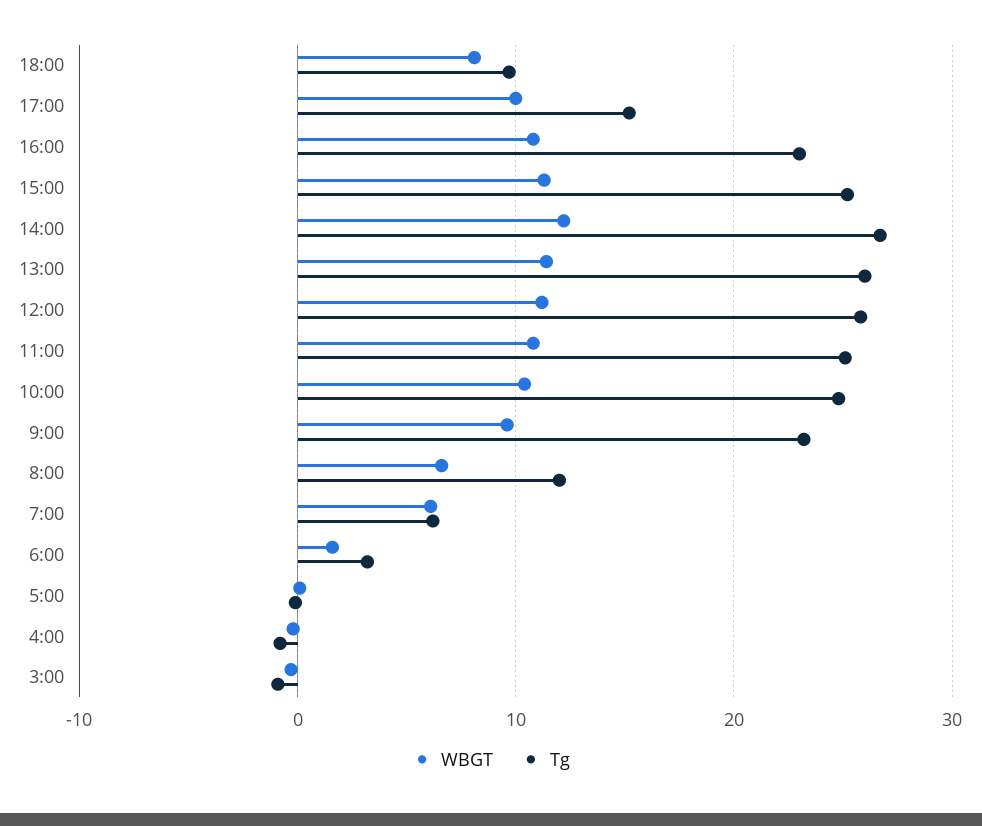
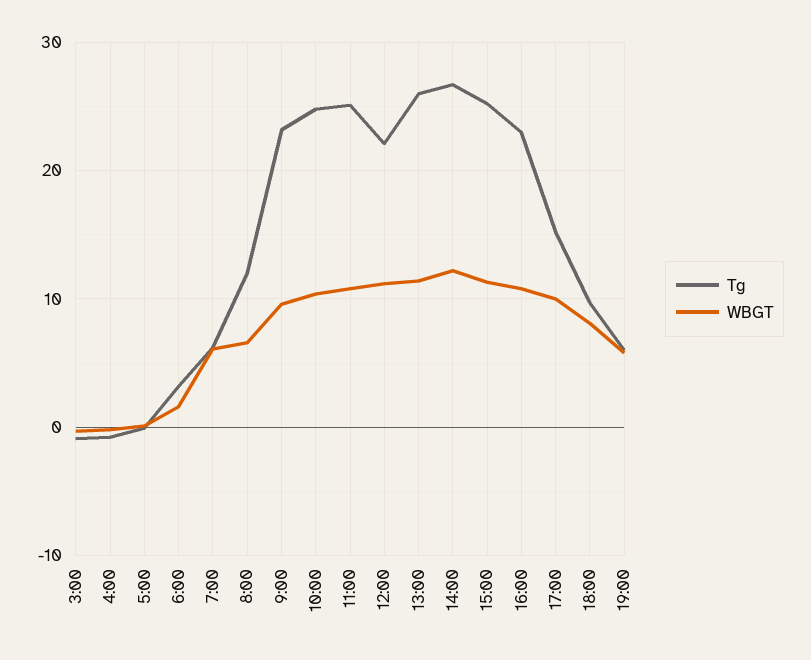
Tg, 12:00: 26 -> 22
Tg, 19:00: none -> 6
WBGT, 19:00: none -> 6

